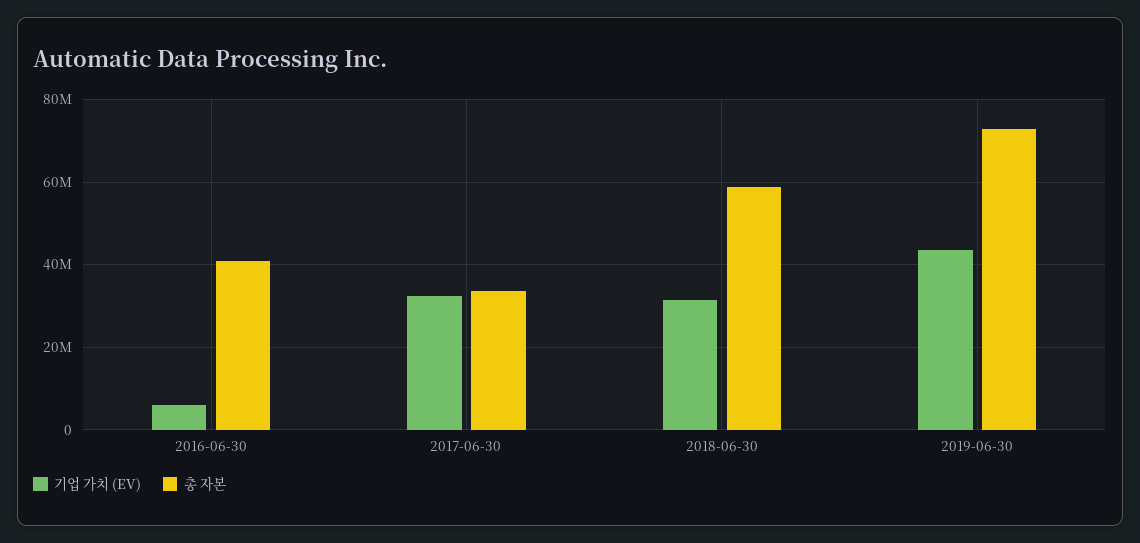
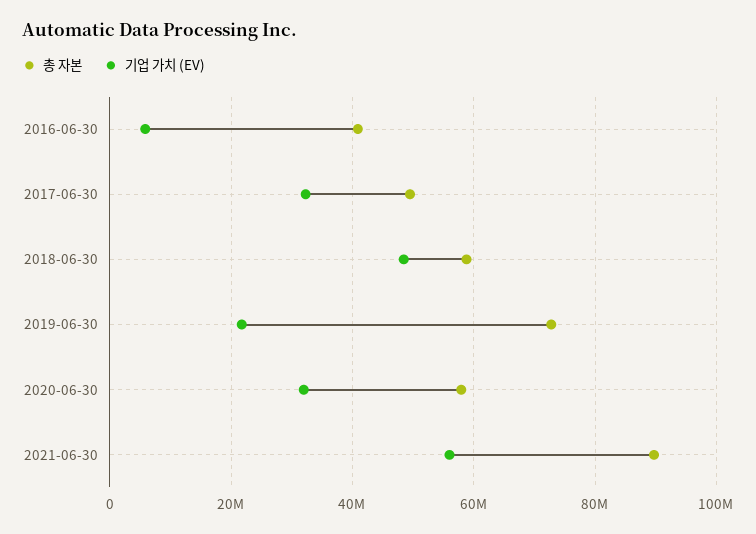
총 자본, 2017-06-30: 34000000 -> 50000000
기업 가치 (EV), 2018-06-30: 32000000 -> 48000000
기업 가치 (EV), 2019-06-30: 44000000 -> 22000000
총 자본, 2020-06-30: none -> 58000000
기업 가치 (EV), 2020-06-30: none -> 32000000
총 자본, 2021-06-30: none -> 90000000
기업 가치 (EV), 2021-06-30: none -> 56000000

